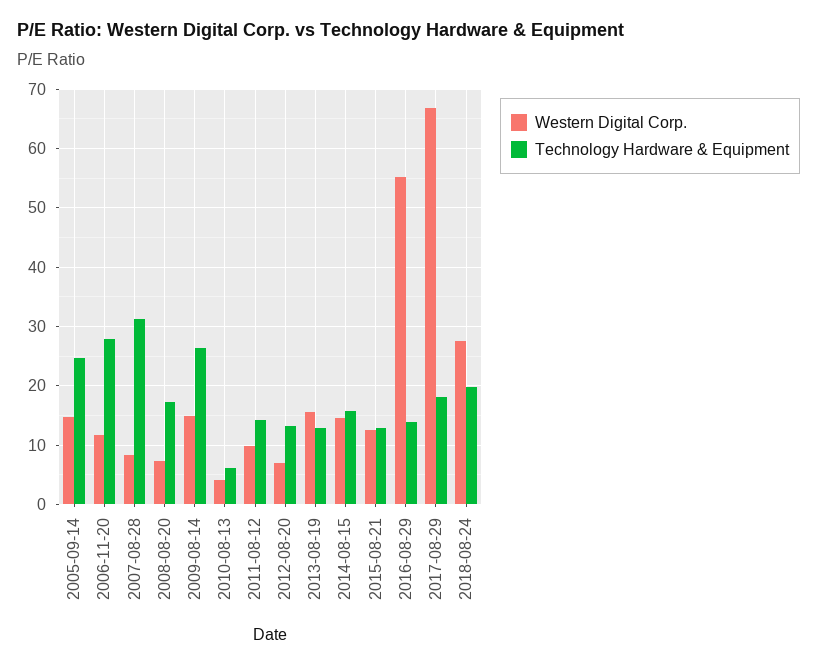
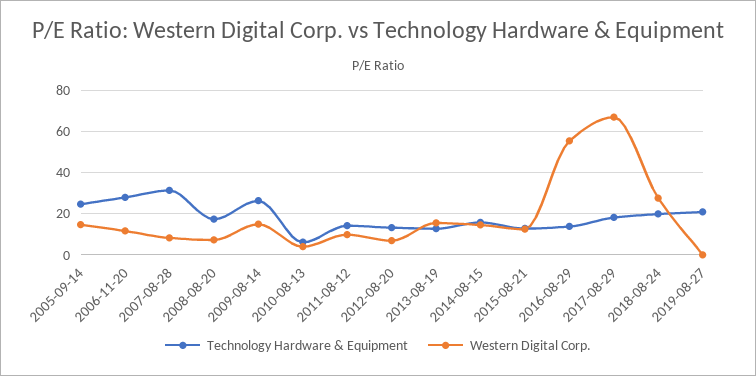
Technology Hardware & Equipment, 2019-08-27: none -> 20
Western Digital Corp., 2019-08-27: none -> 0

